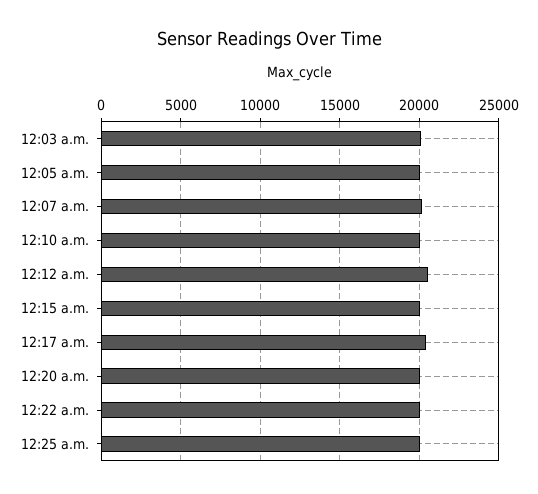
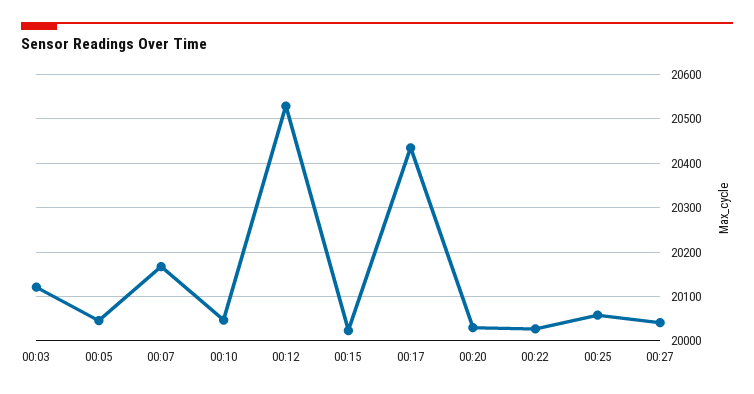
00:27: none -> 20040

